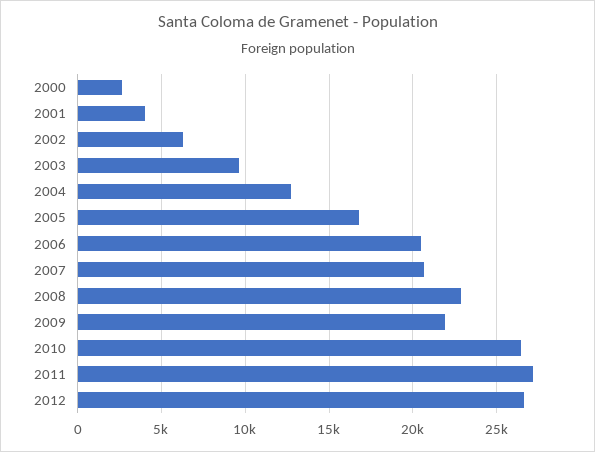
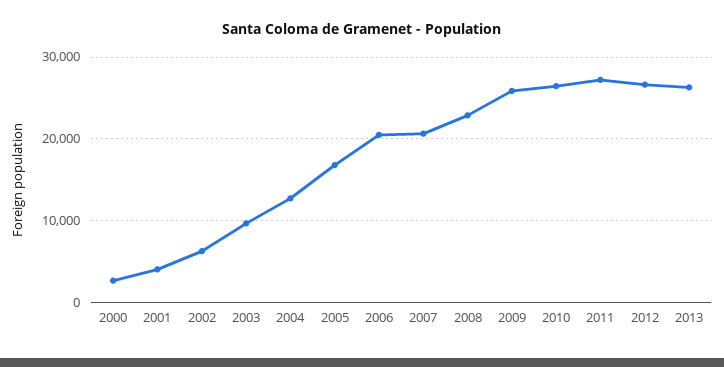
2009: 22000 -> 26000
2013: none -> 26000

